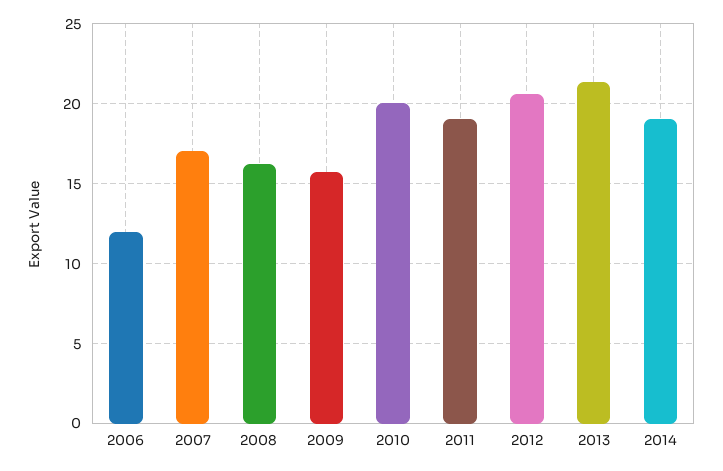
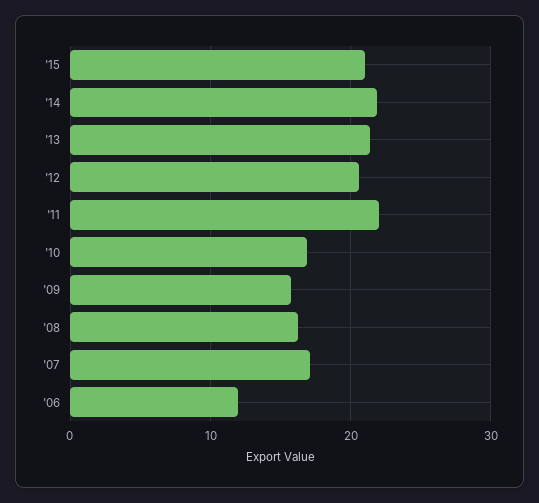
2010: 20 -> 17
2011: 19 -> 22
2014: 19 -> 22
'15: none -> 21

